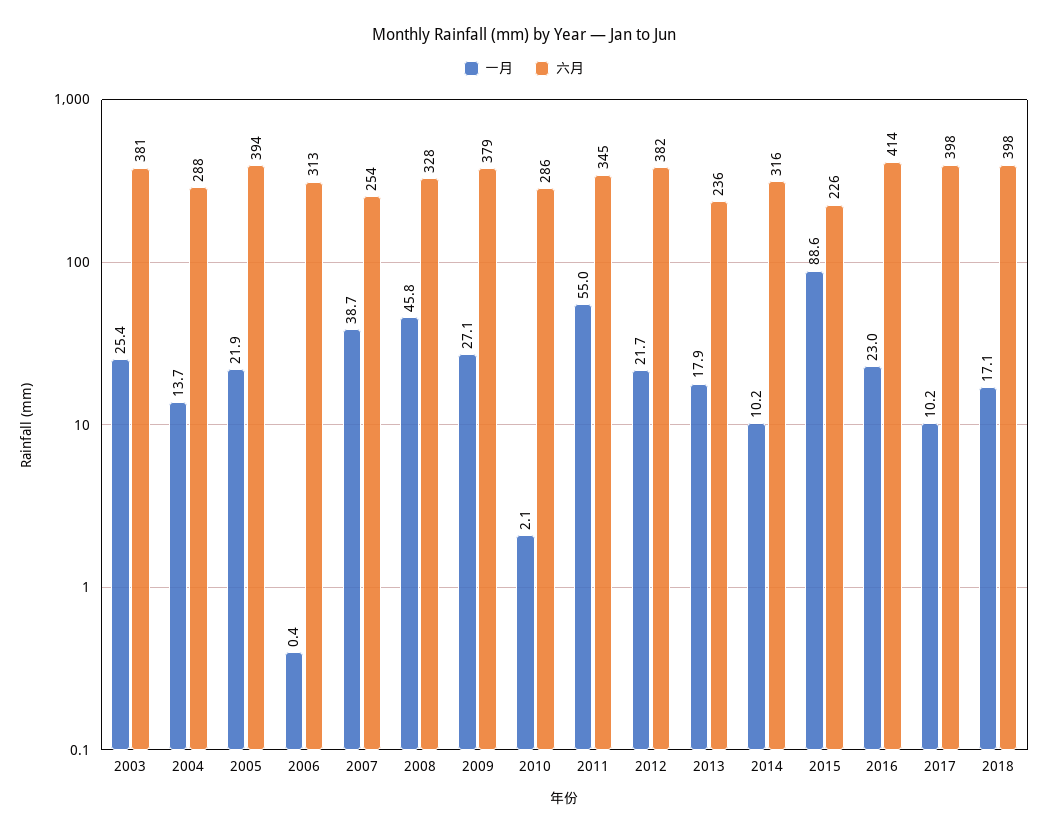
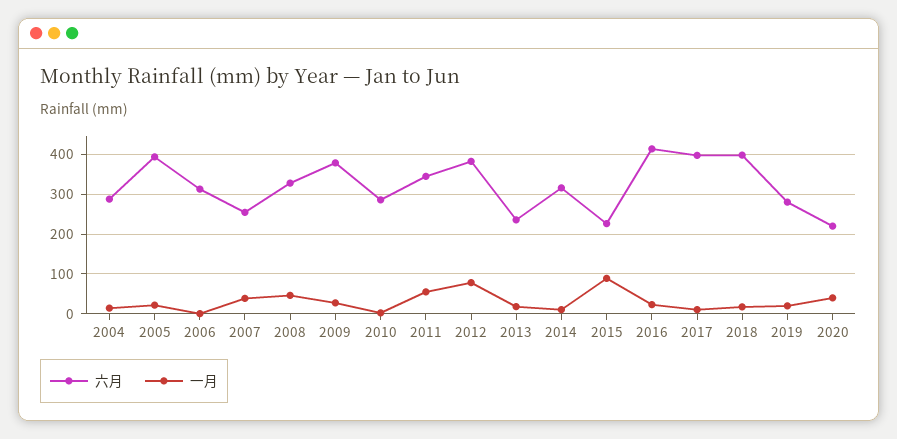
一月, 2003: 25.4 -> none
六月, 2003: 381 -> none
一月, 2012: 21.7 -> 80
六月, 2019: none -> 280
一月, 2019: none -> 20
六月, 2020: none -> 220
一月, 2020: none -> 40

